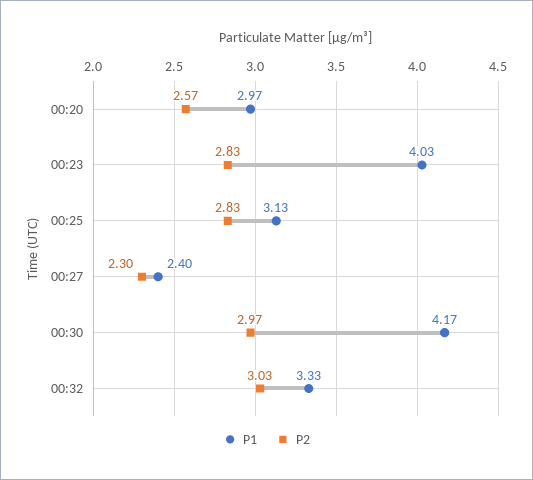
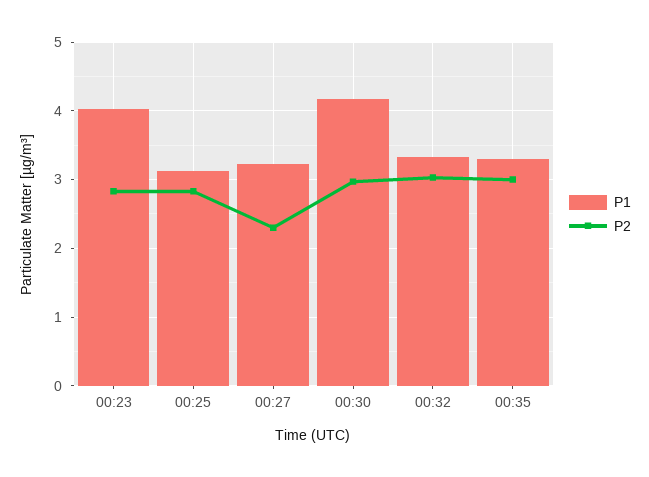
P1, 00:20: 2.97 -> none
P2, 00:20: 2.57 -> none
P1, 00:27: 2.4 -> 3.2
P1, 00:35: none -> 3.3
P2, 00:35: none -> 3

